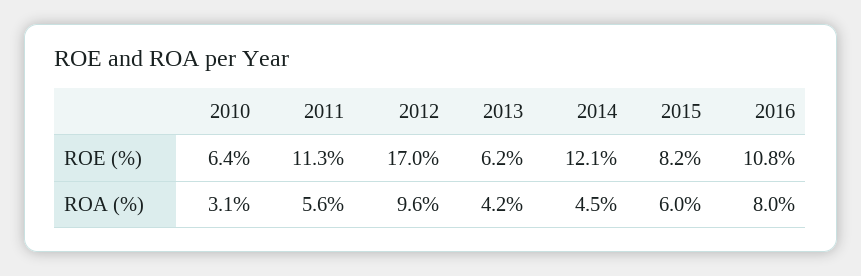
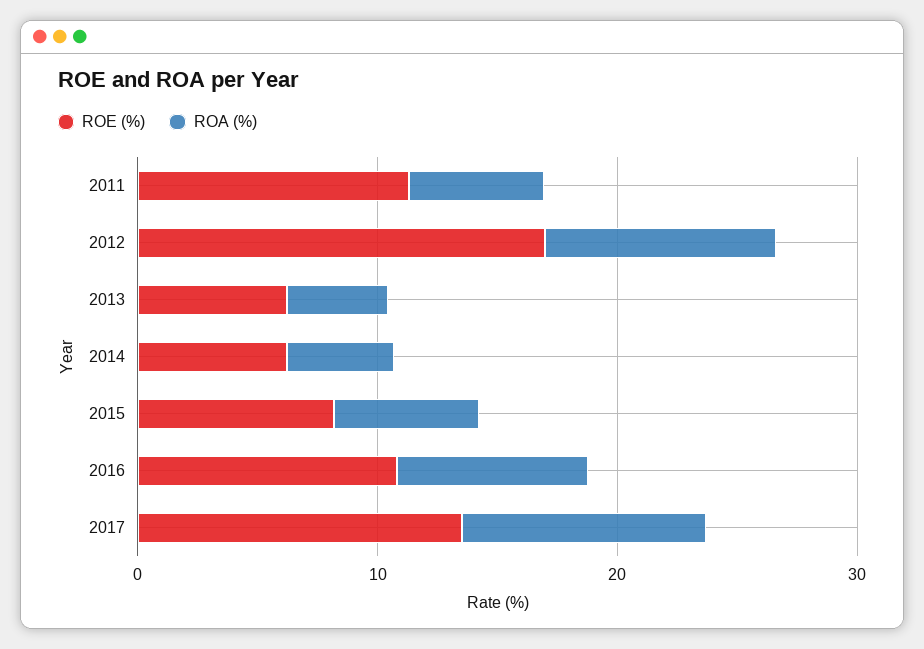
ROE (%), 2010: 6.4 -> none
ROE (%), 2014: 12.1 -> 6
ROA (%), 2010: 3.1 -> none
ROE (%), 2017: none -> 14
ROA (%), 2017: none -> 10

